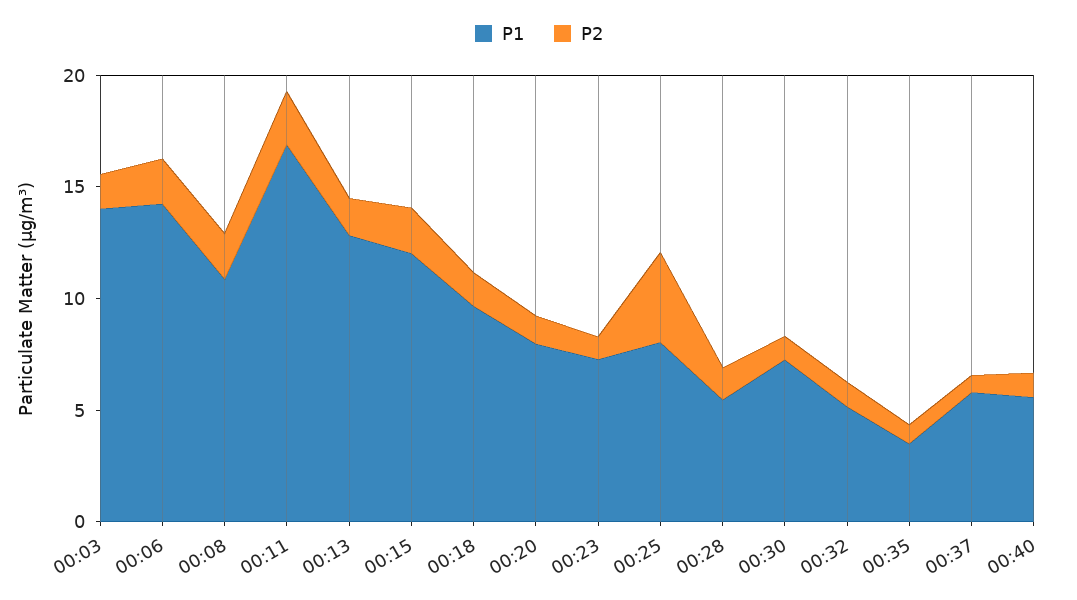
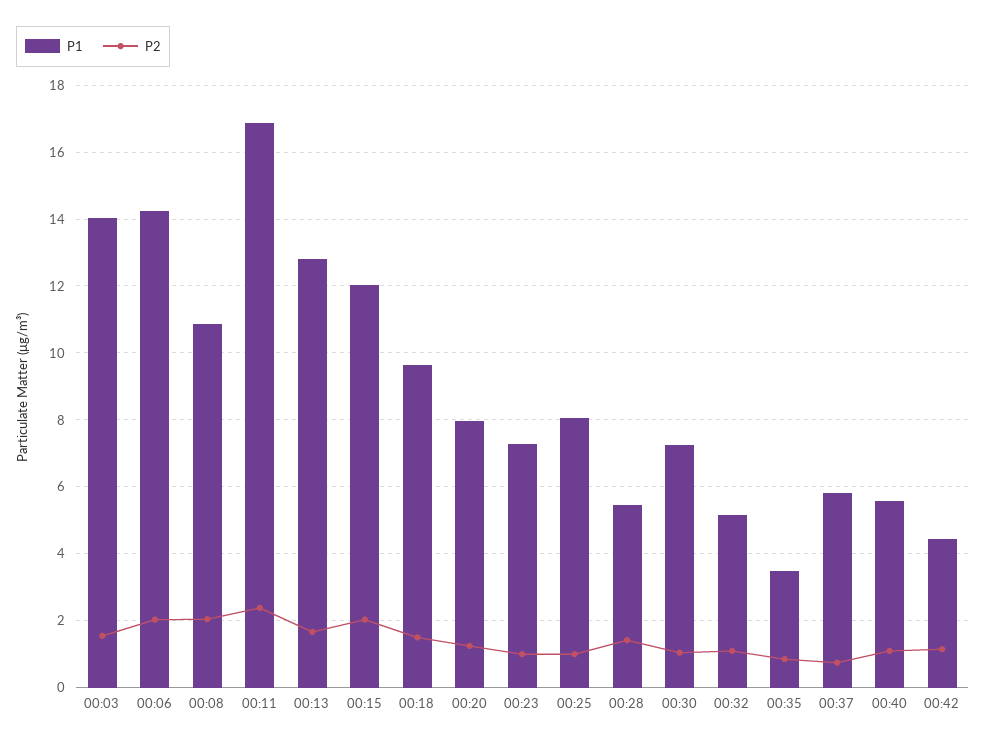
P2, 00:25: 4 -> 1
P1, 00:42: none -> 4.4
P2, 00:42: none -> 1.2

